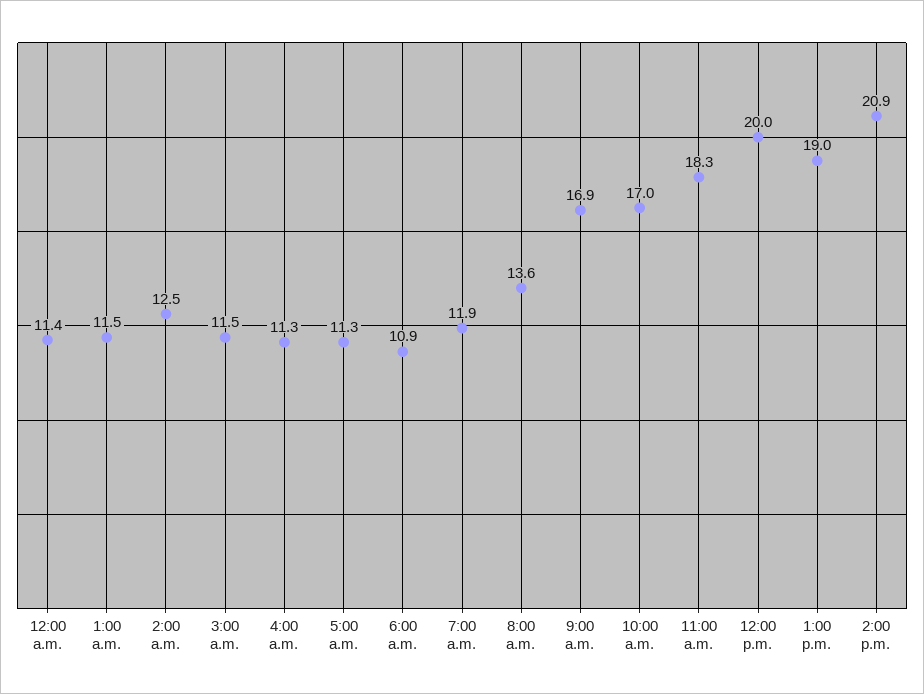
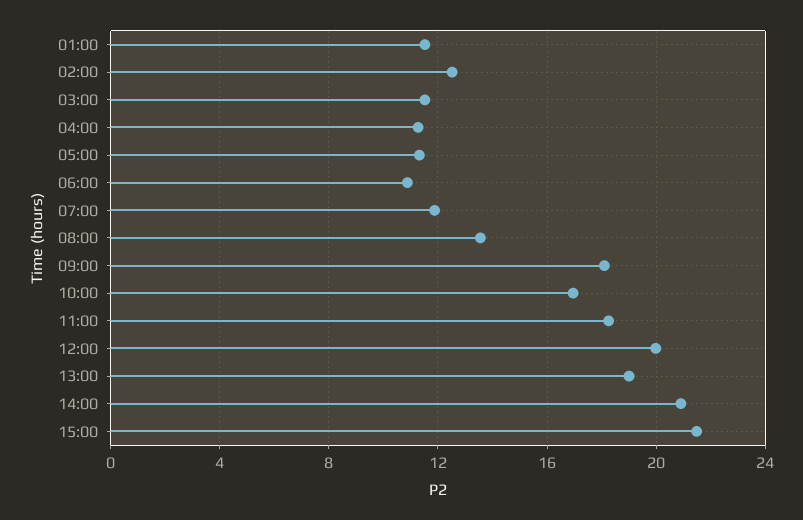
12:00 a.m.: 11.4 -> none
9:00 a.m.: 16.9 -> 18
15:00: none -> 21.5

